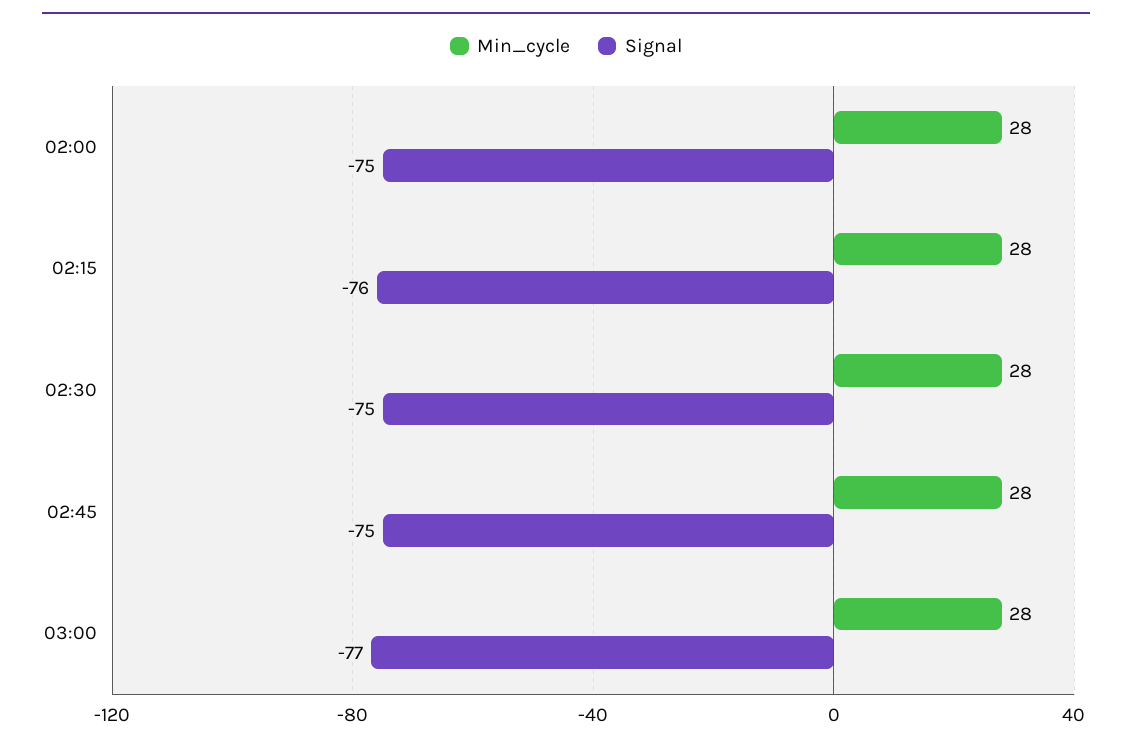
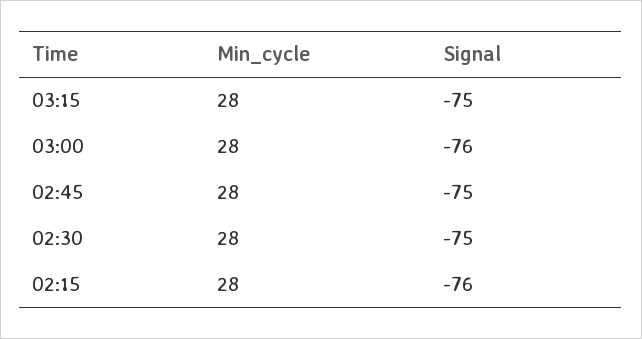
Min_cycle, 02:00: 28 -> none
Signal, 02:00: -75 -> none
Signal, 03:00: -77 -> -76
Min_cycle, 03:15: none -> 28
Signal, 03:15: none -> -75

